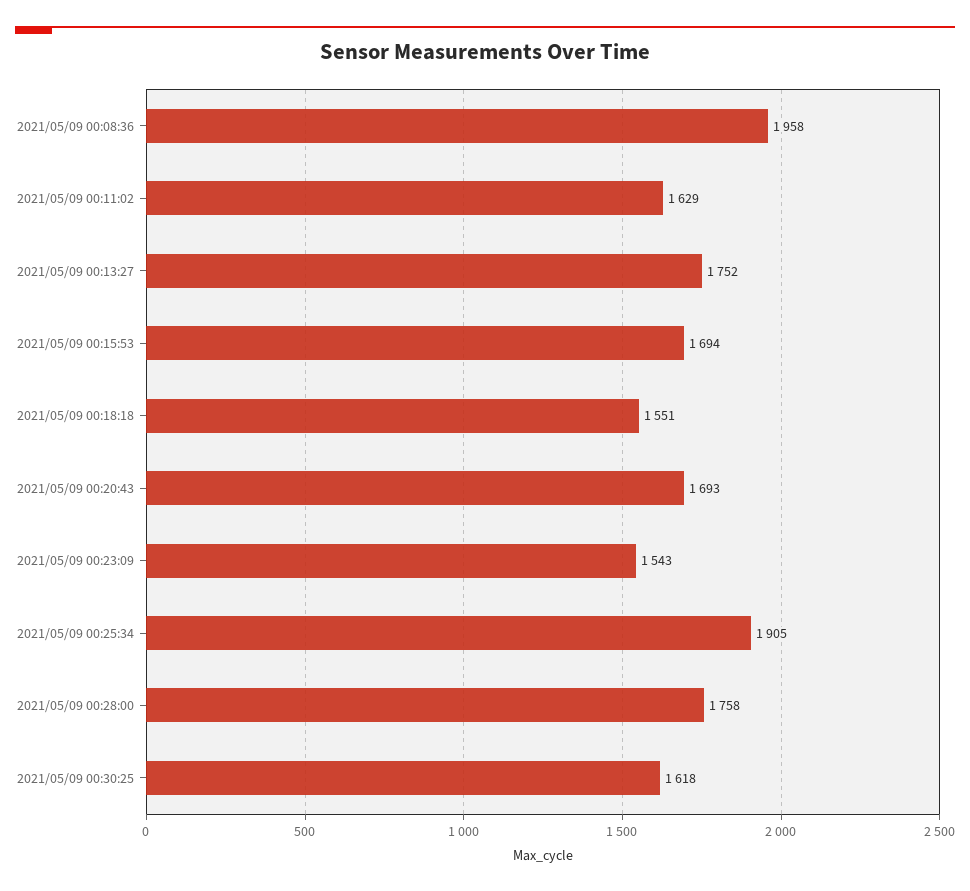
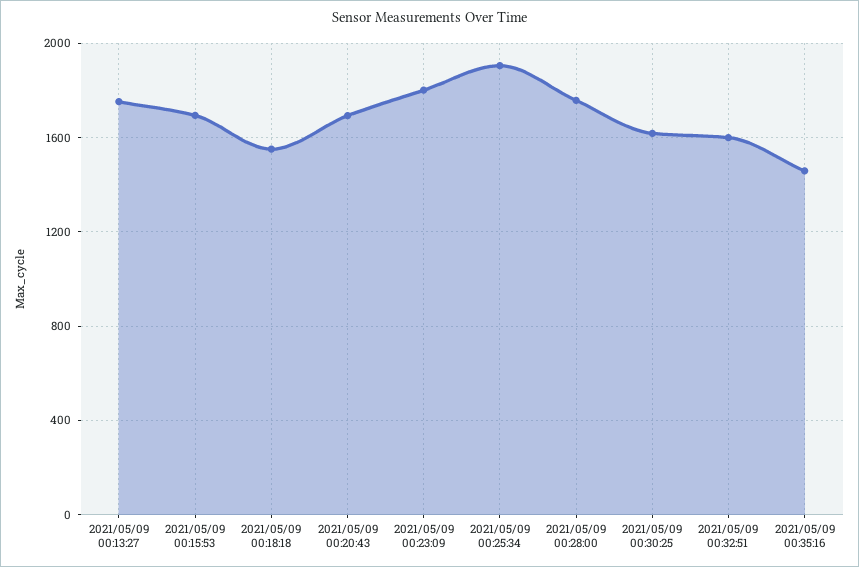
2021/05/09 00:08:36: 1958 -> none
2021/05/09 00:11:02: 1629 -> none
2021/05/09 00:23:09: 1543 -> 1800
2021/05/09 00:32:51: none -> 1600
2021/05/09 00:35:16: none -> 1450

